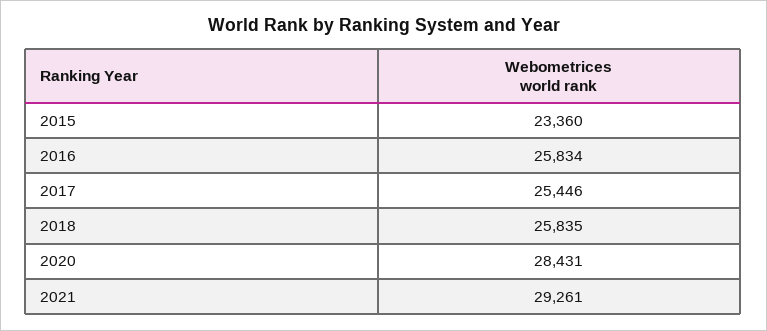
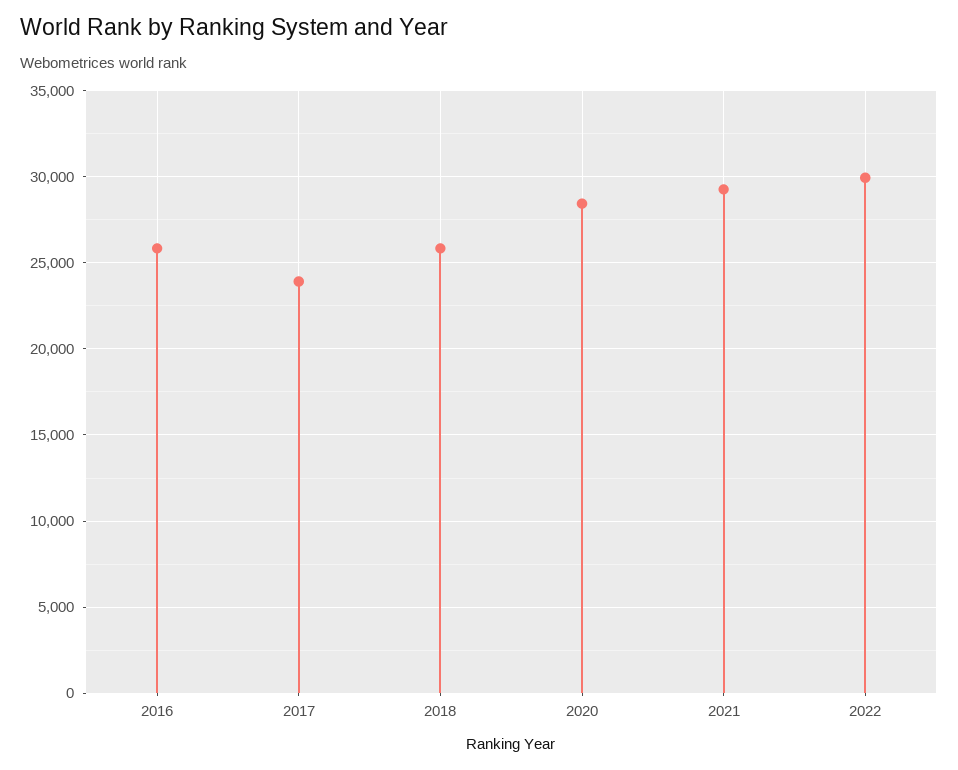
2015: 23360 -> none
2017: 25446 -> 24000
2022: none -> 30000

